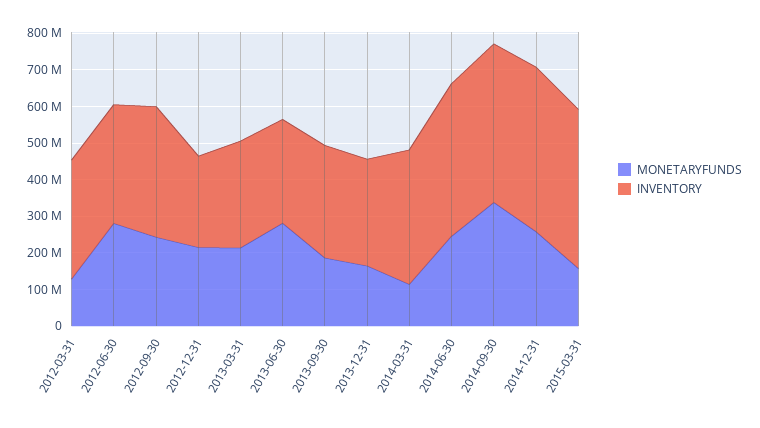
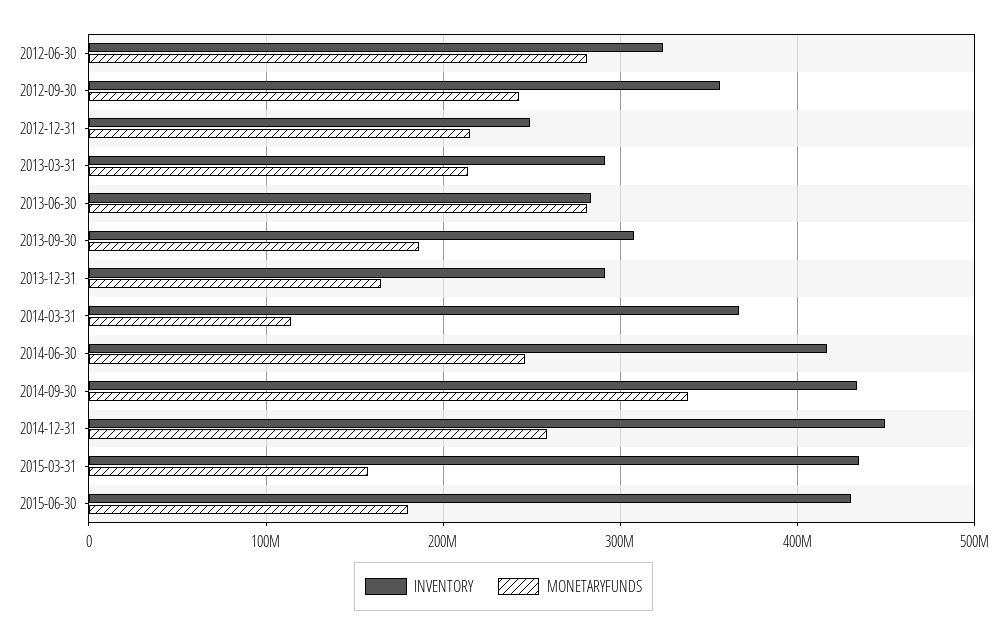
MONETARYFUNDS, 2012-03-31: 125000000 -> none
INVENTORY, 2012-03-31: 325000000 -> none
INVENTORY, 2015-06-30: none -> 430000000
MONETARYFUNDS, 2015-06-30: none -> 180000000

